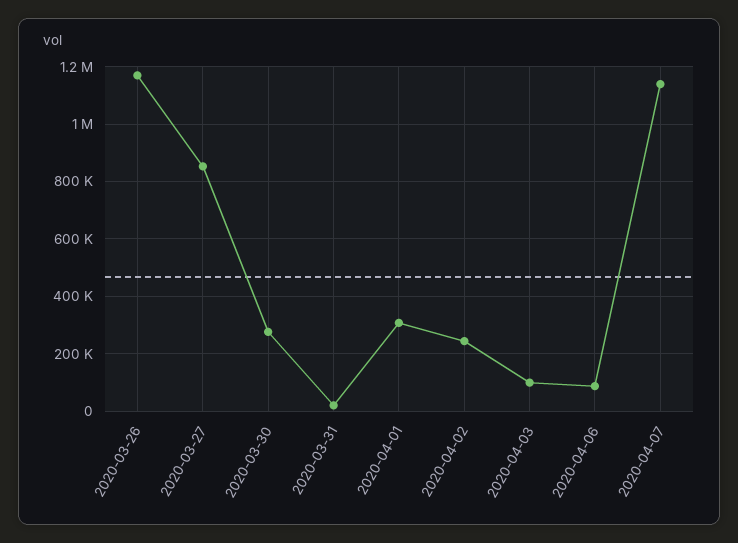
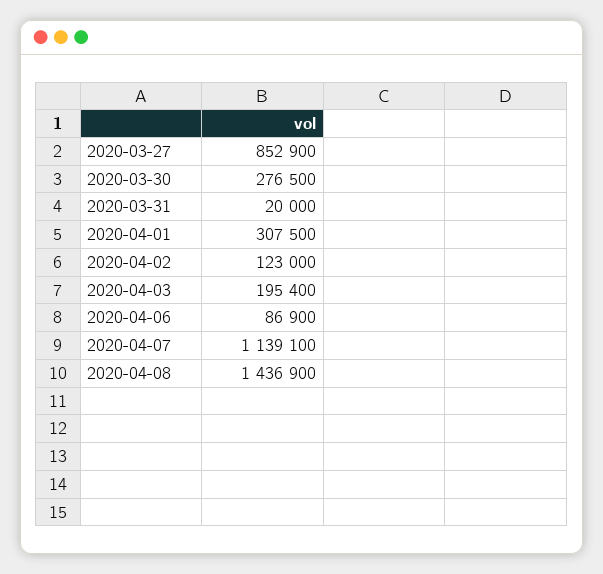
2020-03-26: 1175000 -> none
2020-04-02: 250000 -> 123000
2020-04-03: 100000 -> 195400
2020-04-08: none -> 1436900

